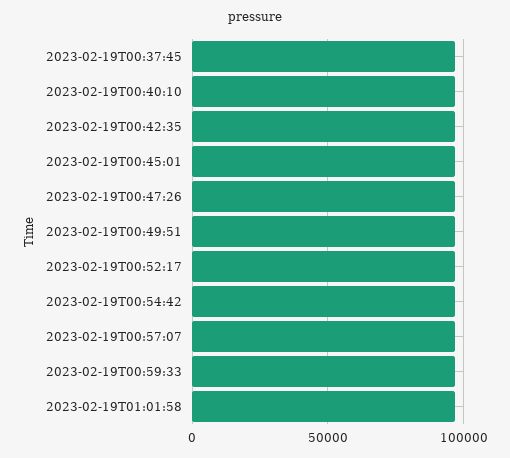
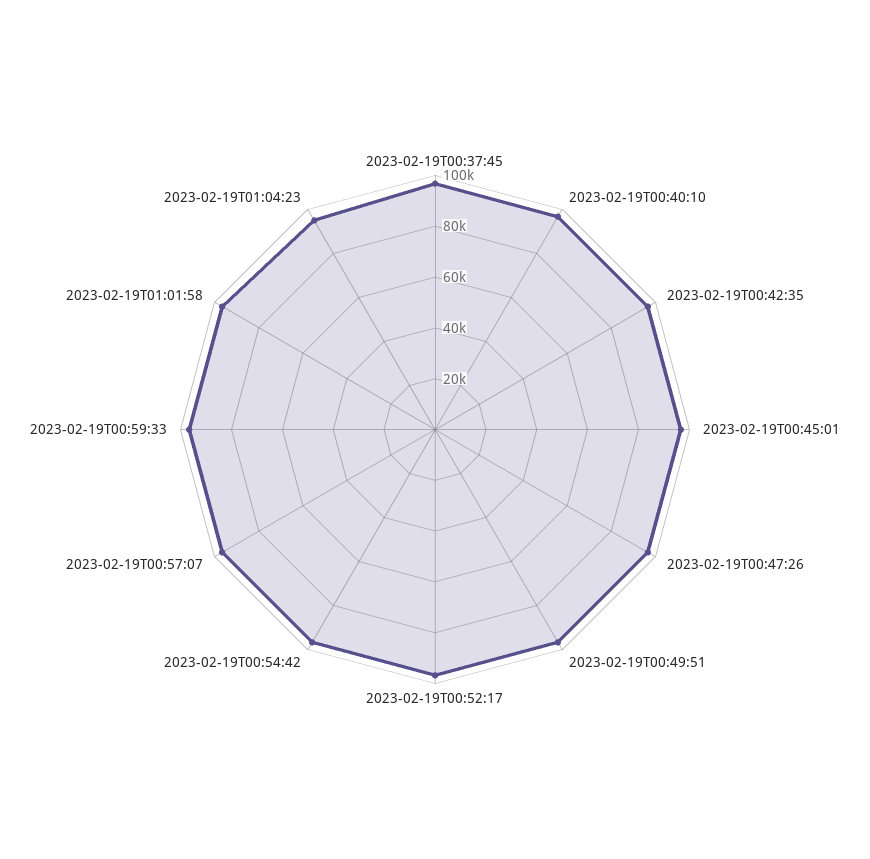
2023-02-19T01:04:23: none -> 95000

